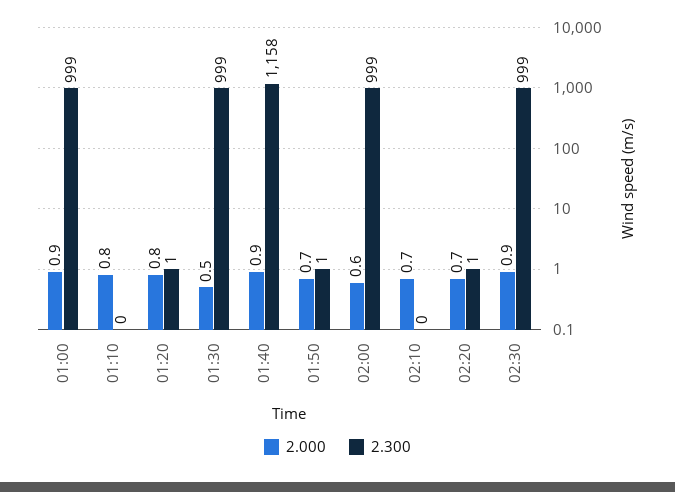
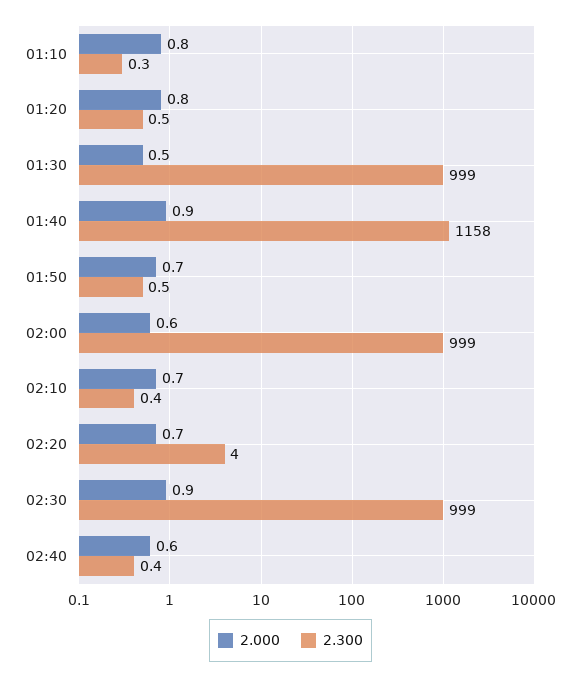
2.000, 01:00: 0.9 -> none
2.300, 01:00: 999 -> none
2.300, 02:20: 1 -> 4
2.000, 02:40: none -> 0.6
2.300, 02:40: none -> 0.4

